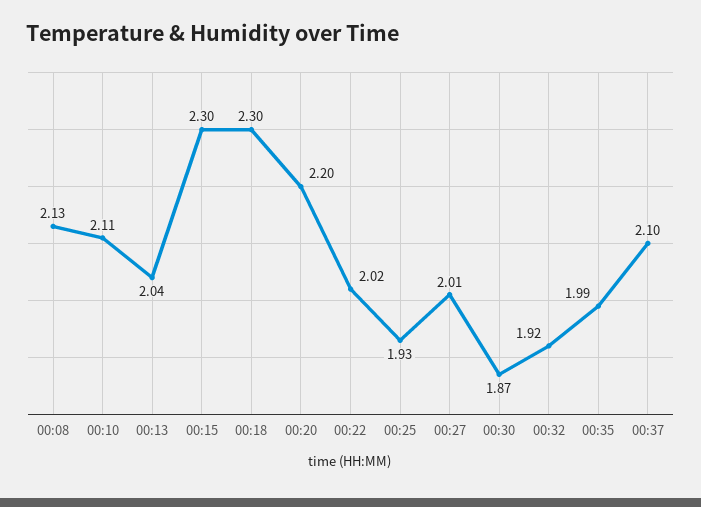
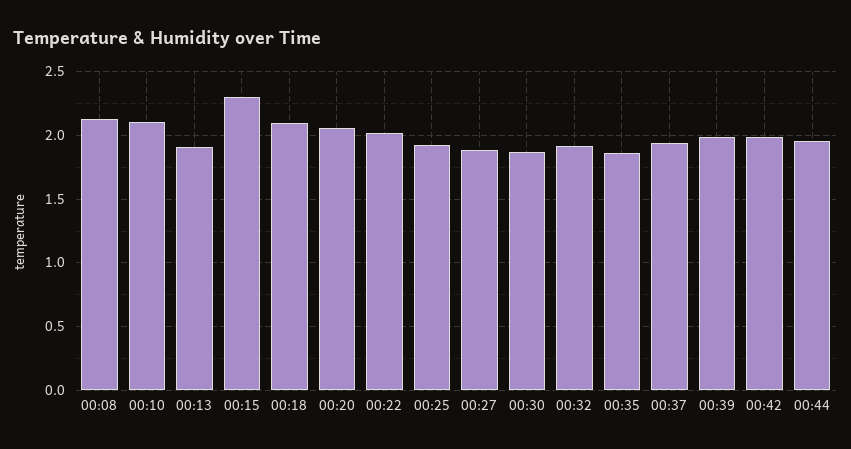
00:13: 2.04 -> 1.9
00:18: 2.3 -> 2.1
00:20: 2.2 -> 2.05
00:27: 2.01 -> 1.9
00:35: 1.99 -> 1.85
00:37: 2.1 -> 1.95
00:39: none -> 2
00:42: none -> 2
00:44: none -> 1.95

